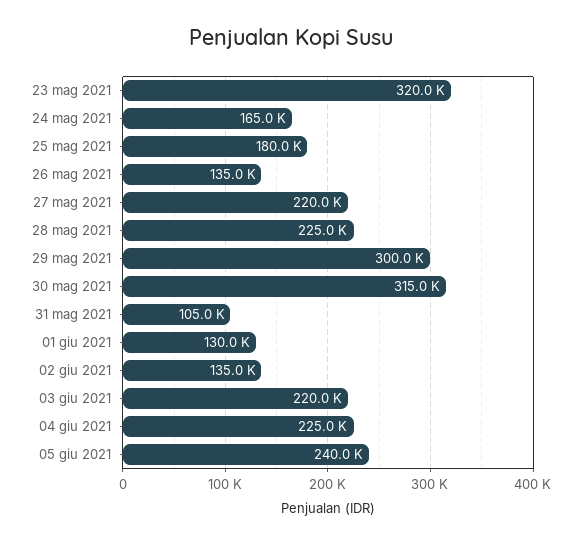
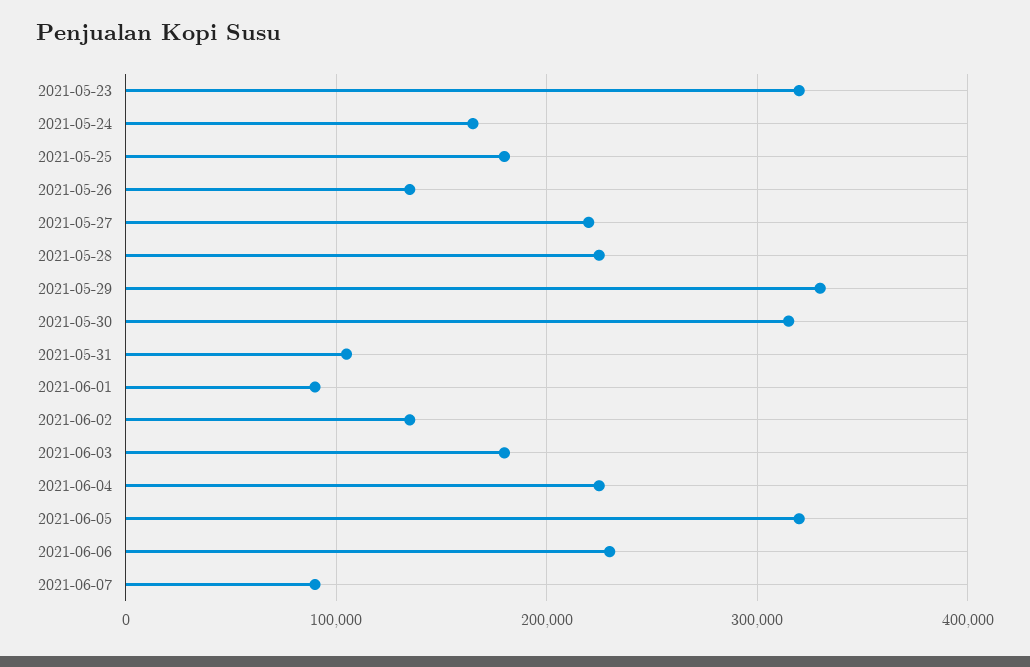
29 mag 2021: 300000 -> 330000
01 giu 2021: 130000 -> 90000
03 giu 2021: 220000 -> 180000
05 giu 2021: 240000 -> 320000
2021-06-06: none -> 230000
2021-06-07: none -> 90000

